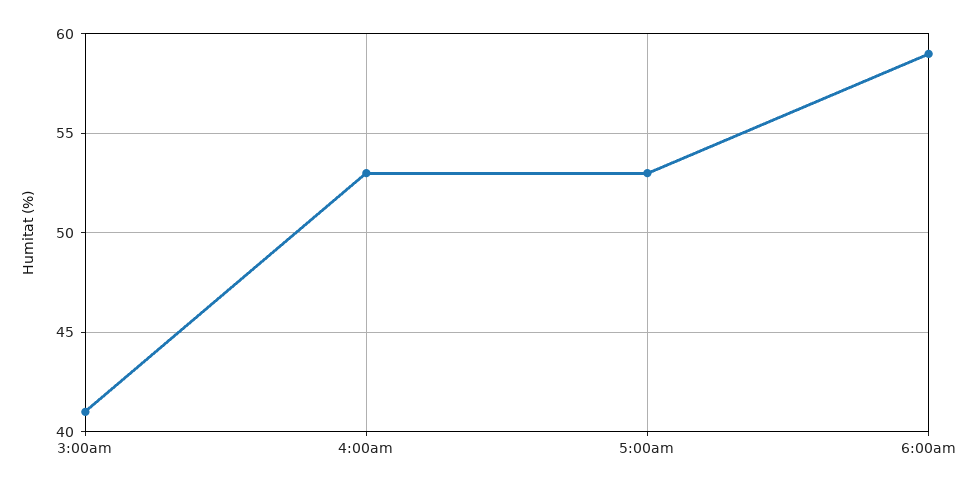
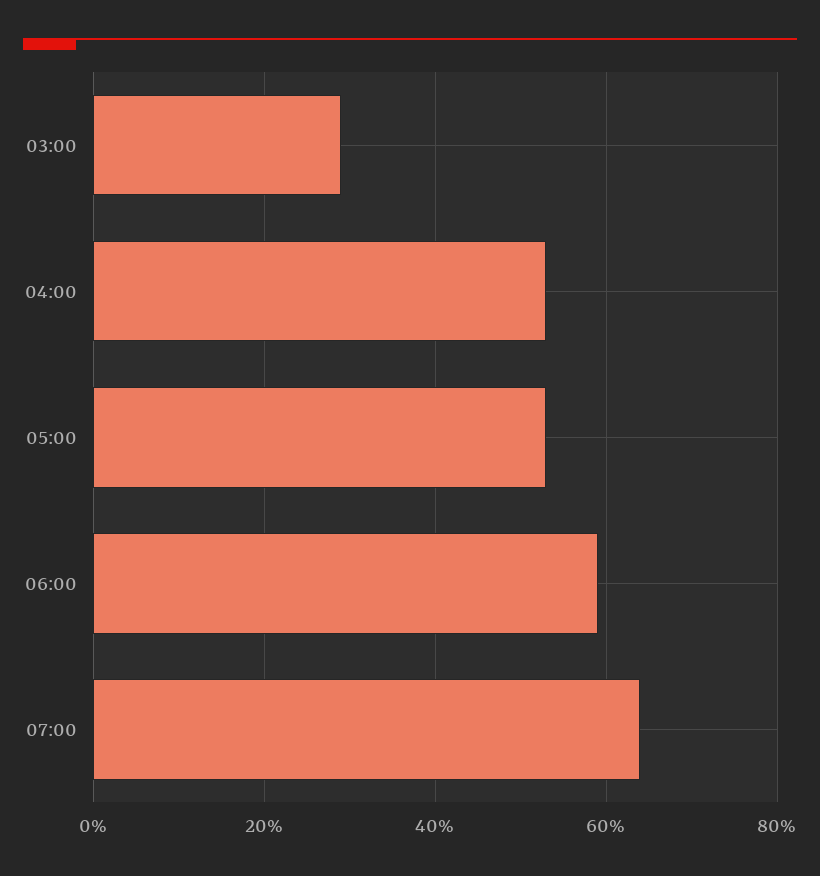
3:00am: 41 -> 30
07:00: none -> 65

